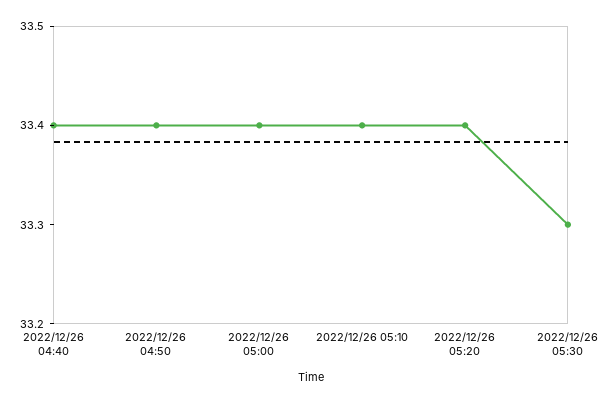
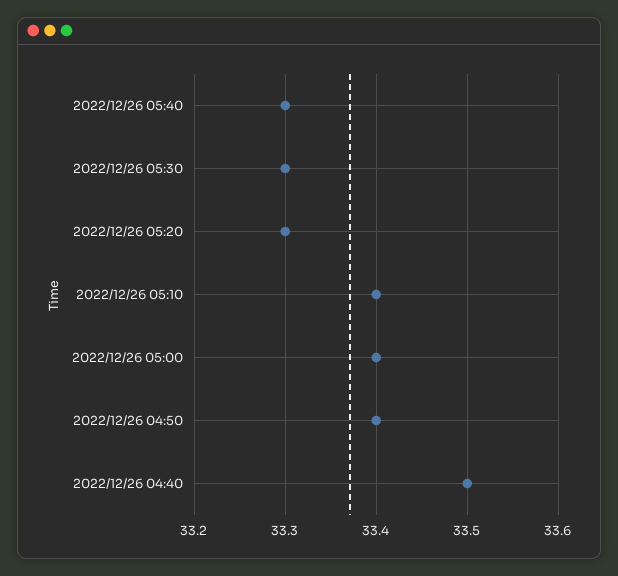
2022/12/26 04:40: 33.4 -> 33.5
2022/12/26 05:20: 33.4 -> 33.3
2022/12/26 05:40: none -> 33.3

